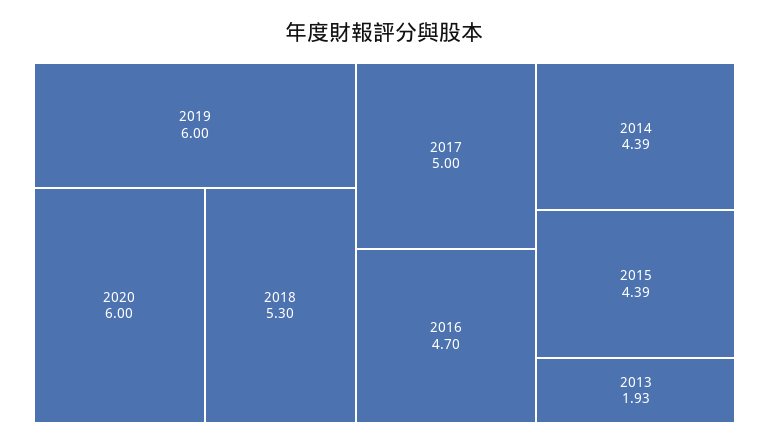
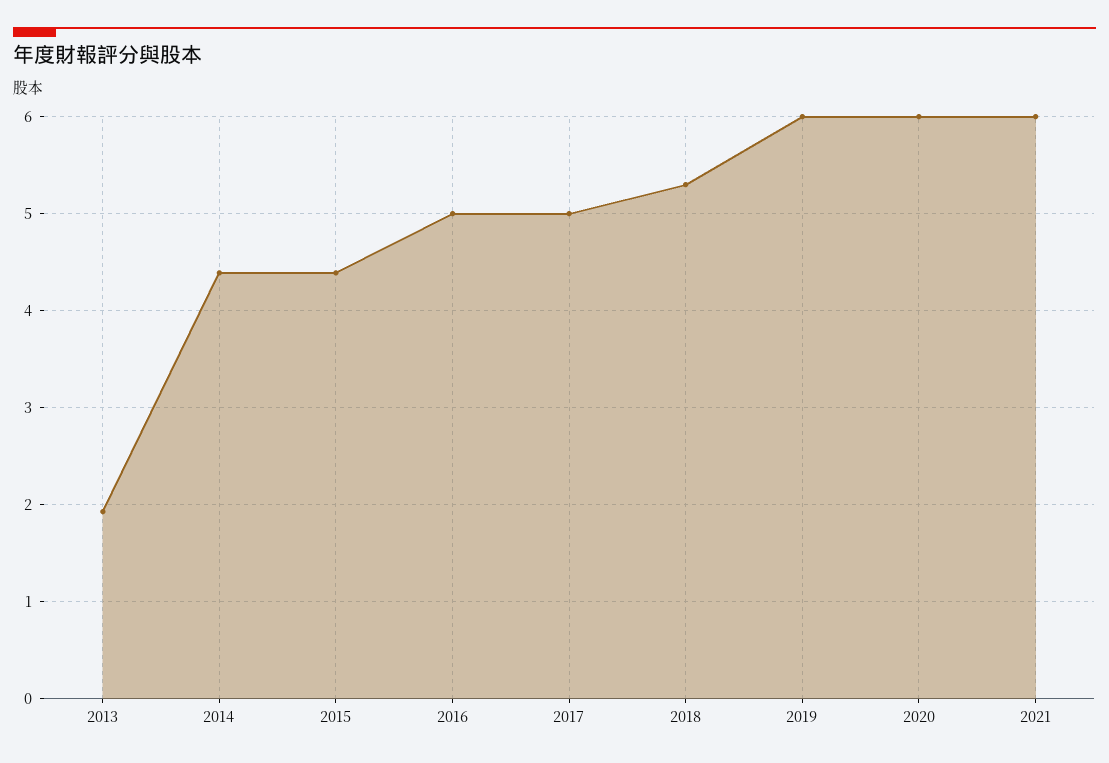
2016: 4.7 -> 5
2021: none -> 6

